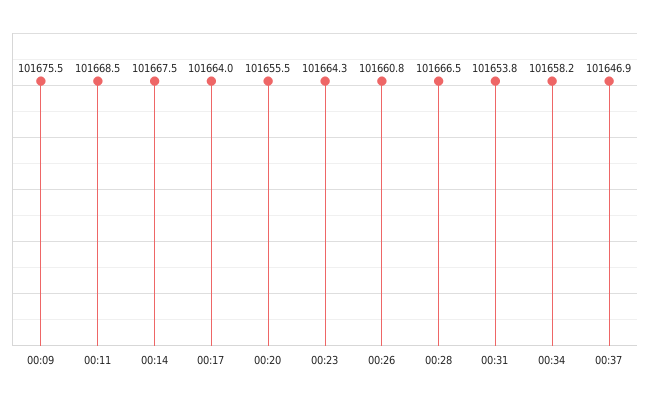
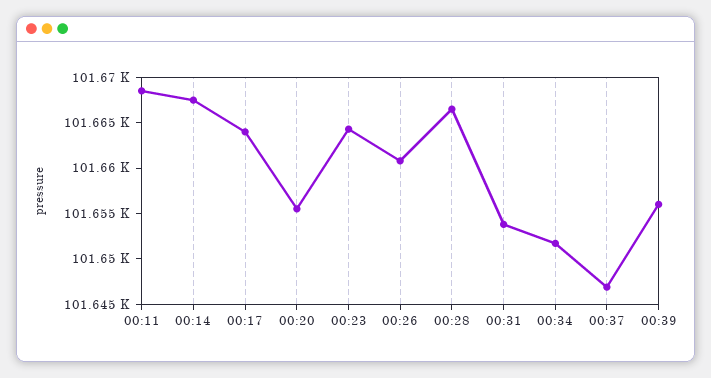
00:09: 101675.5 -> none
00:34: 101658.2 -> 101652
00:39: none -> 101656

